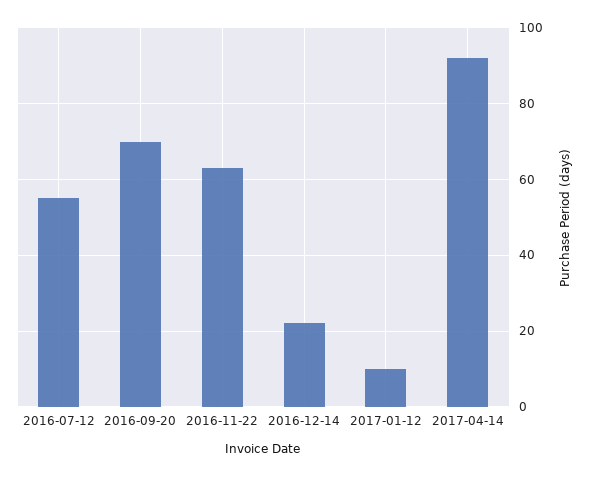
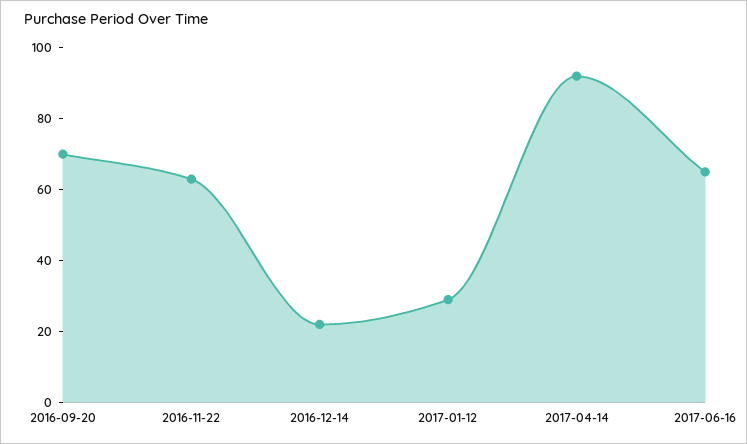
2016-07-12: 55 -> none
2017-01-12: 10 -> 30
2017-06-16: none -> 65

